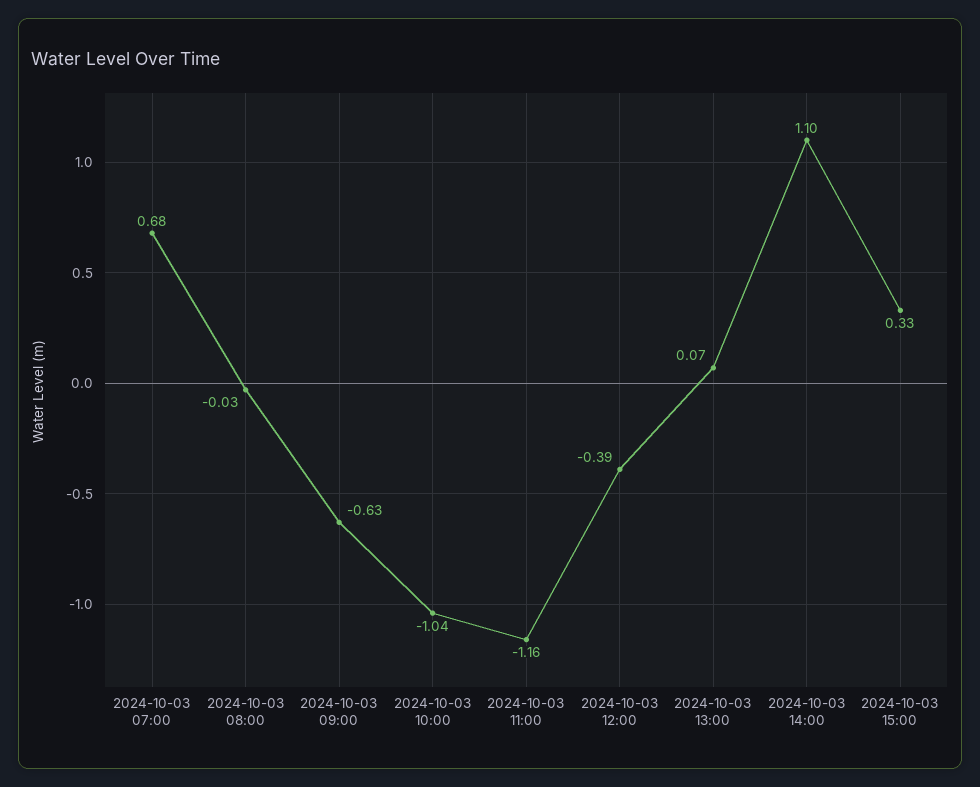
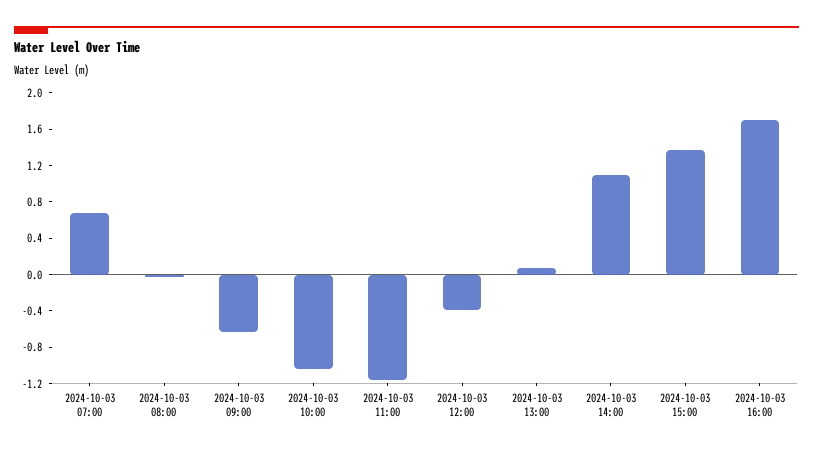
2024-10-03 15:00: 0.33 -> 1.4
2024-10-03 16:00: none -> 1.7

